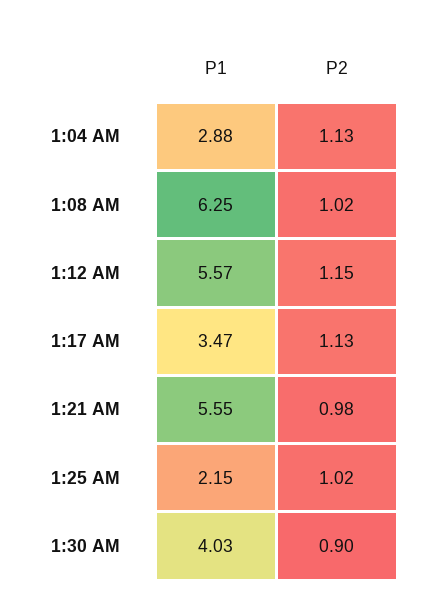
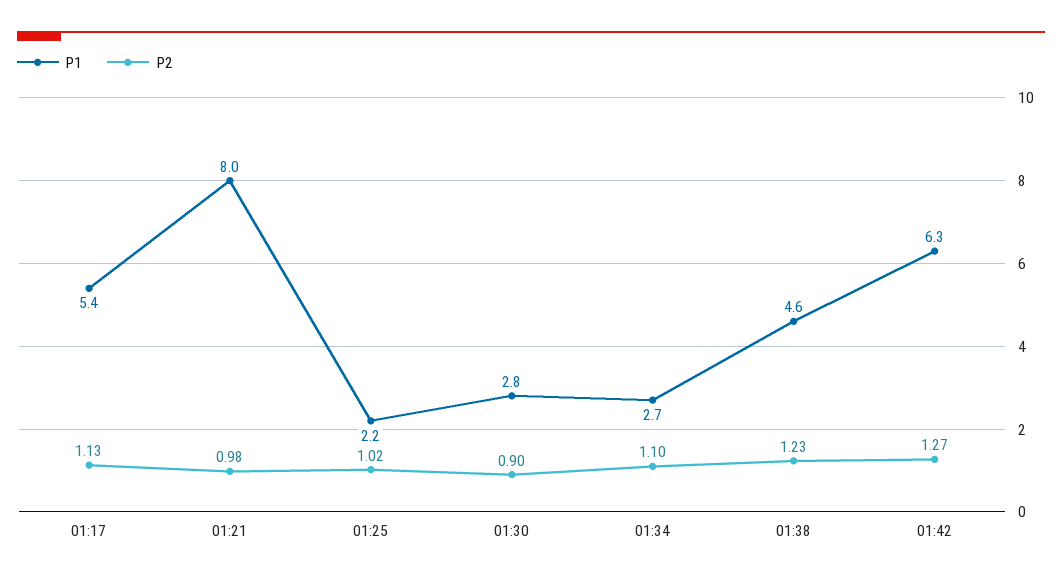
P1, 1:04 AM: 2.88 -> none
P2, 1:04 AM: 1.13 -> none
P1, 1:08 AM: 6.25 -> none
P2, 1:08 AM: 1.02 -> none
P1, 1:12 AM: 5.57 -> none
P2, 1:12 AM: 1.15 -> none
P1, 1:17 AM: 3.47 -> 5.4
P1, 1:21 AM: 5.55 -> 8
P1, 1:30 AM: 4.03 -> 2.8
P1, 01:34: none -> 2.7
P2, 01:34: none -> 1.1
P1, 01:38: none -> 4.6
P2, 01:38: none -> 1.23
P1, 01:42: none -> 6.3
P2, 01:42: none -> 1.27

